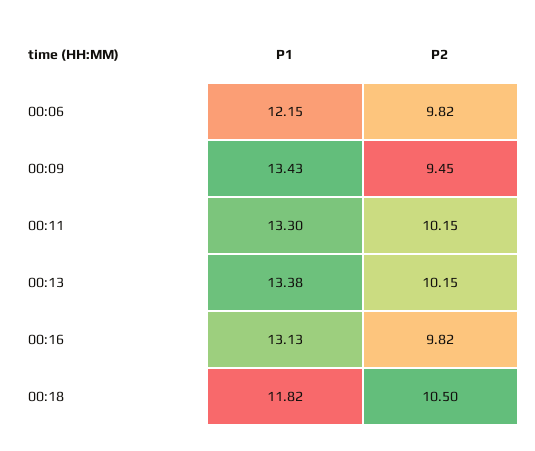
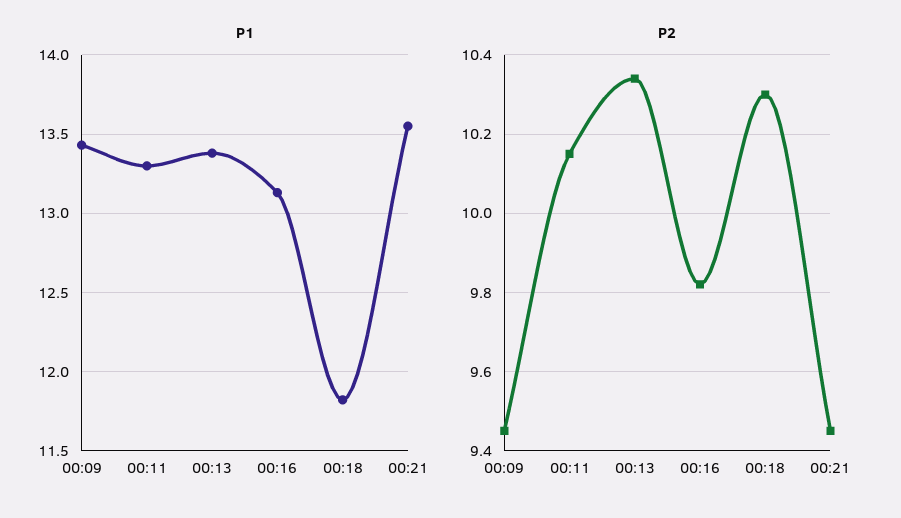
P1, 00:06: 12.15 -> none
P2, 00:06: 9.82 -> none
P2, 00:13: 10.15 -> 10.35
P2, 00:18: 10.5 -> 10.3
P1, 00:21: none -> 13.55
P2, 00:21: none -> 9.45

